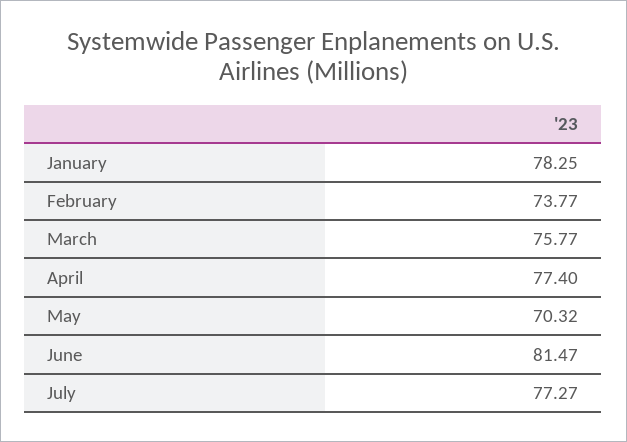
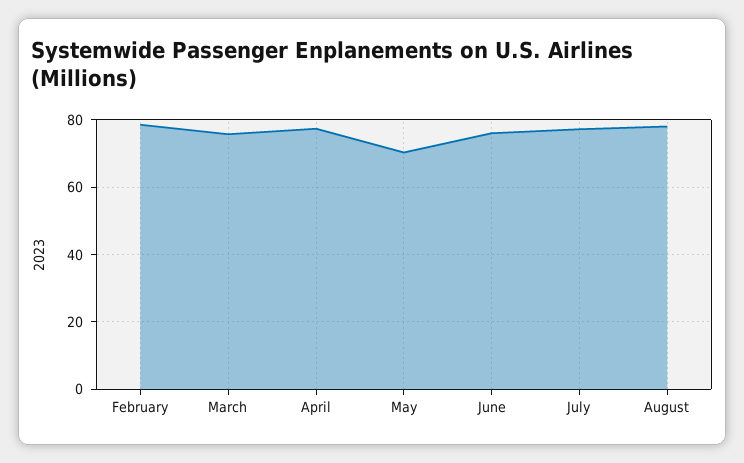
January: 78.25 -> none
February: 73.77 -> 78
June: 81.47 -> 76
August: none -> 78

